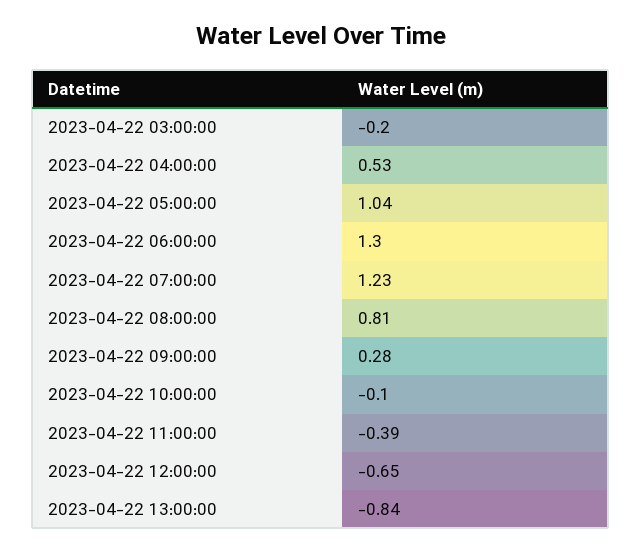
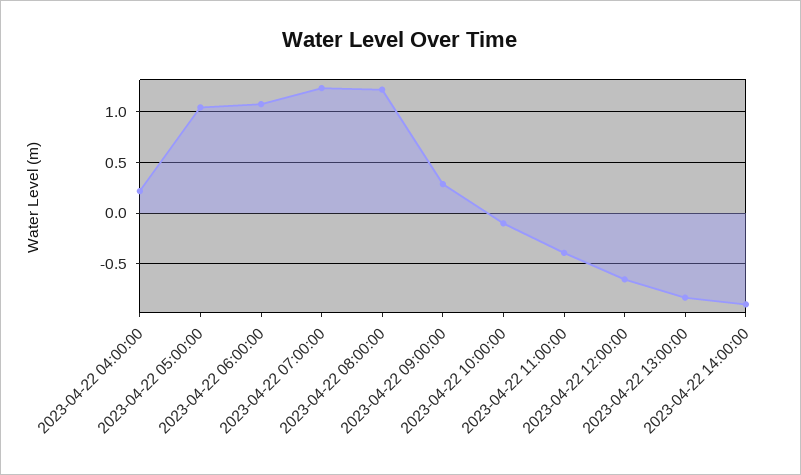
2023-04-22 03:00:00: -0.2 -> none
2023-04-22 04:00:00: 0.53 -> 0.2
2023-04-22 06:00:00: 1.3 -> 1.1
2023-04-22 08:00:00: 0.81 -> 1.2
2023-04-22 14:00:00: none -> -0.9

